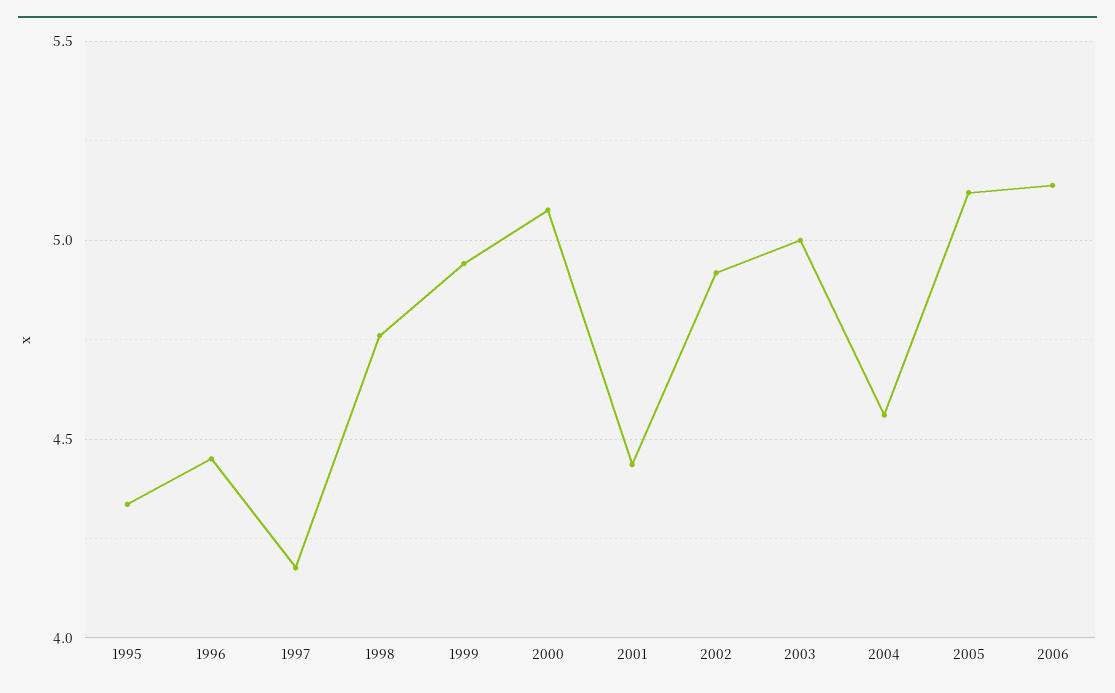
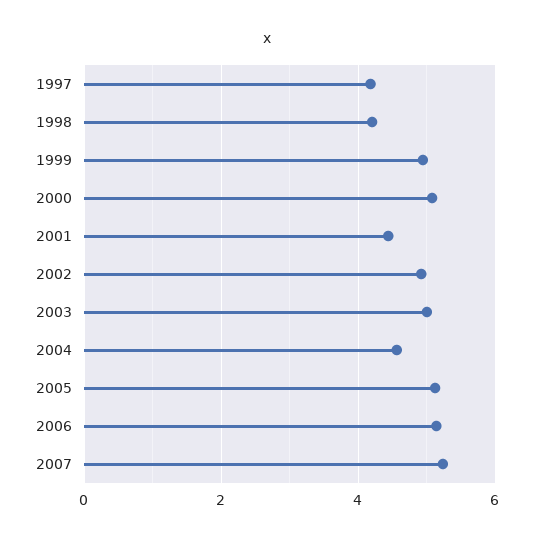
1995: 4.35 -> none
1996: 4.45 -> none
1998: 4.75 -> 4.2
2007: none -> 5.2

